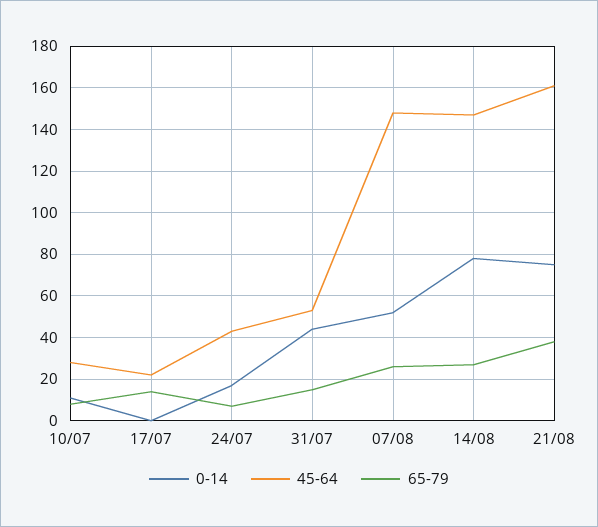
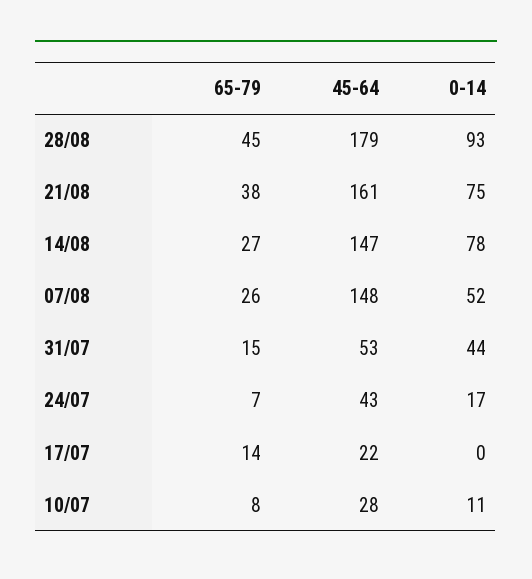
65-79, 28/08: none -> 45
45-64, 28/08: none -> 179
0-14, 28/08: none -> 93

